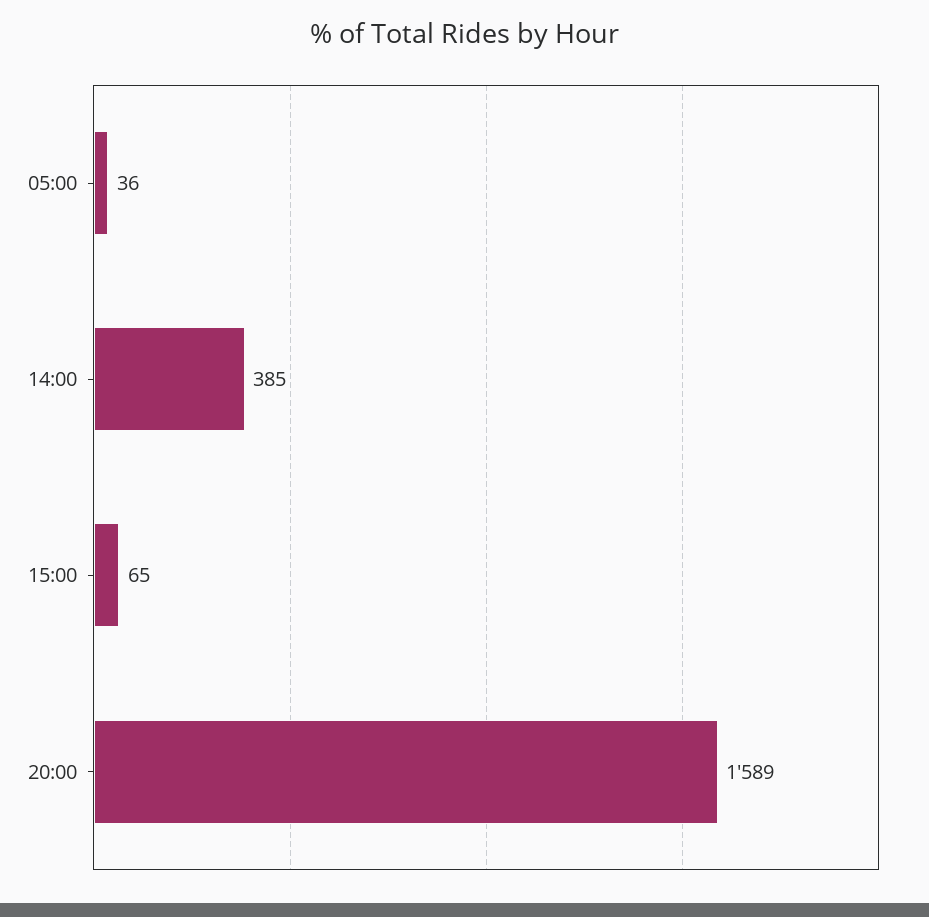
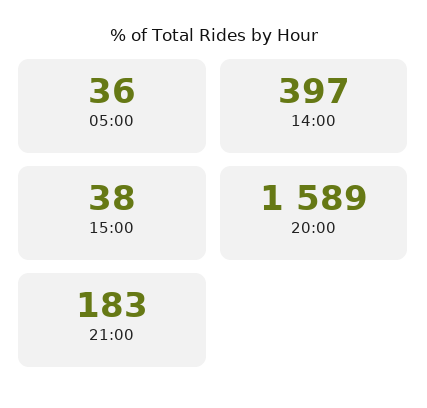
14:00: 385 -> 397
15:00: 65 -> 38
21:00: none -> 183

